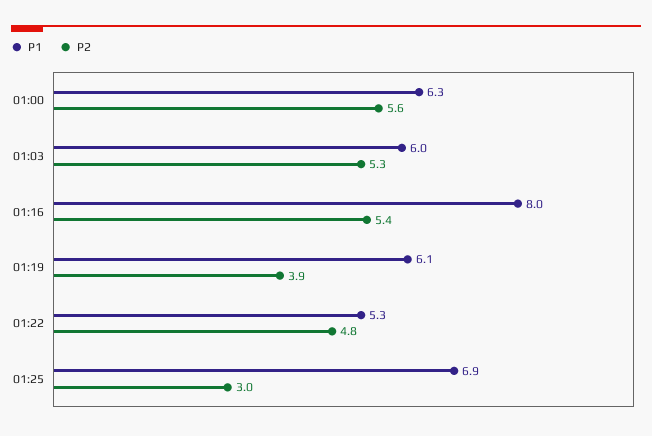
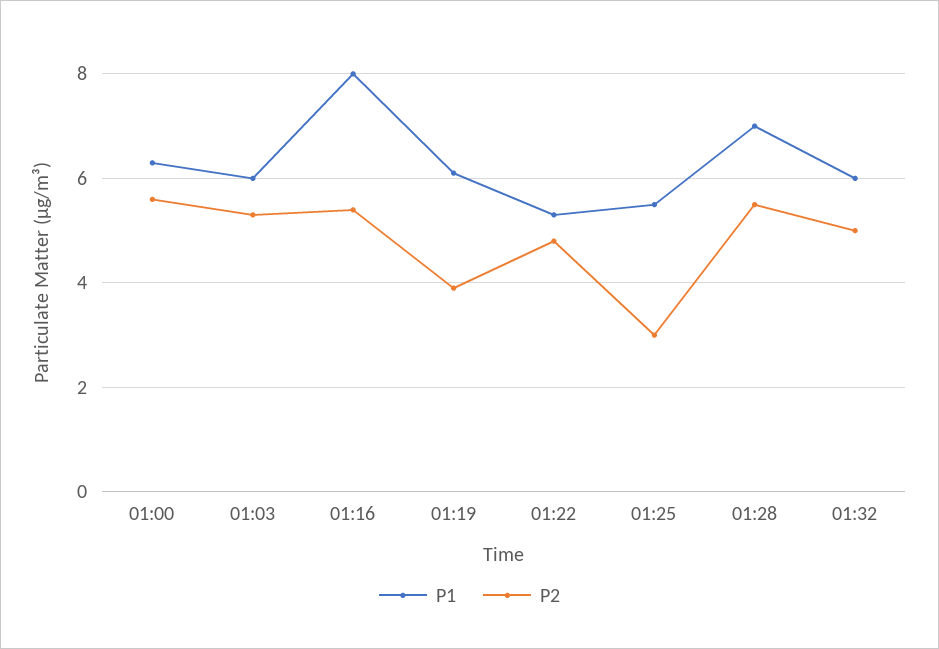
P1, 01:25: 6.9 -> 5.5
P1, 01:28: none -> 7
P2, 01:28: none -> 5.5
P1, 01:32: none -> 6
P2, 01:32: none -> 5

